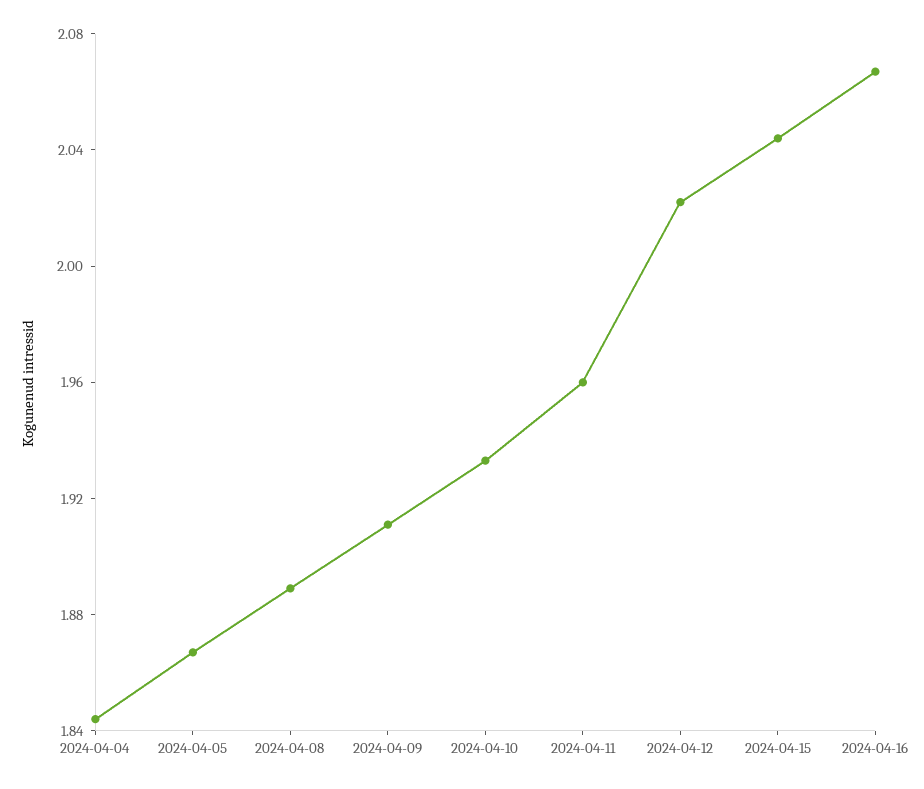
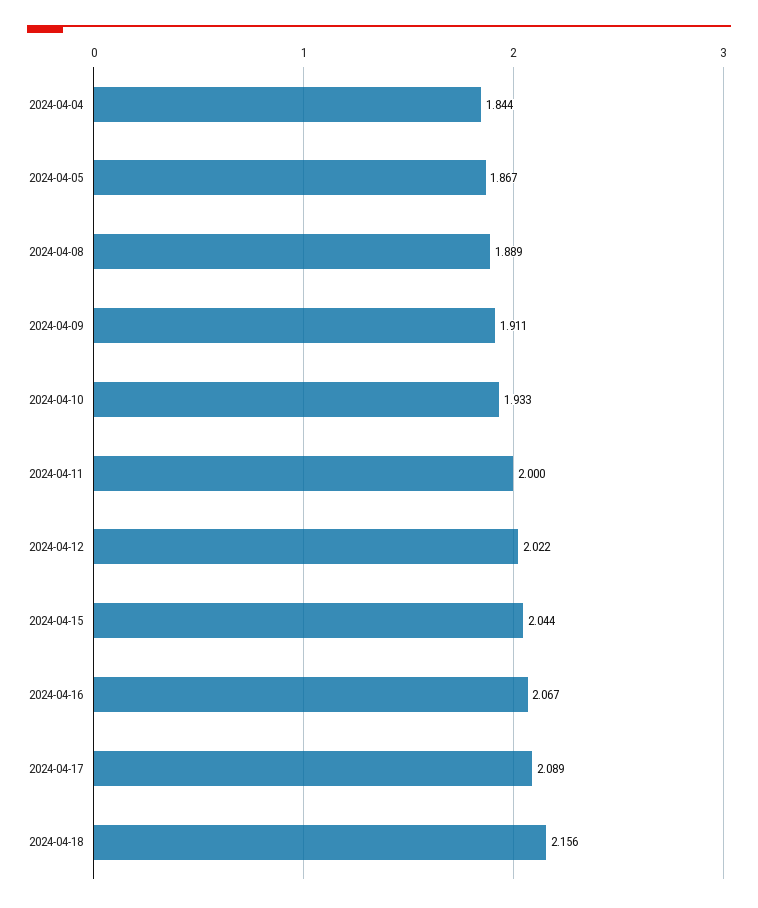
2024-04-11: 1.96 -> 2
2024-04-17: none -> 2.089
2024-04-18: none -> 2.156

